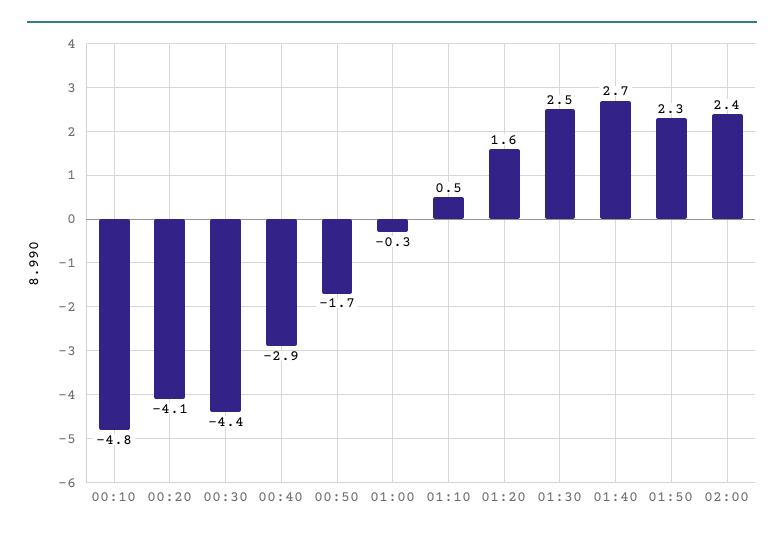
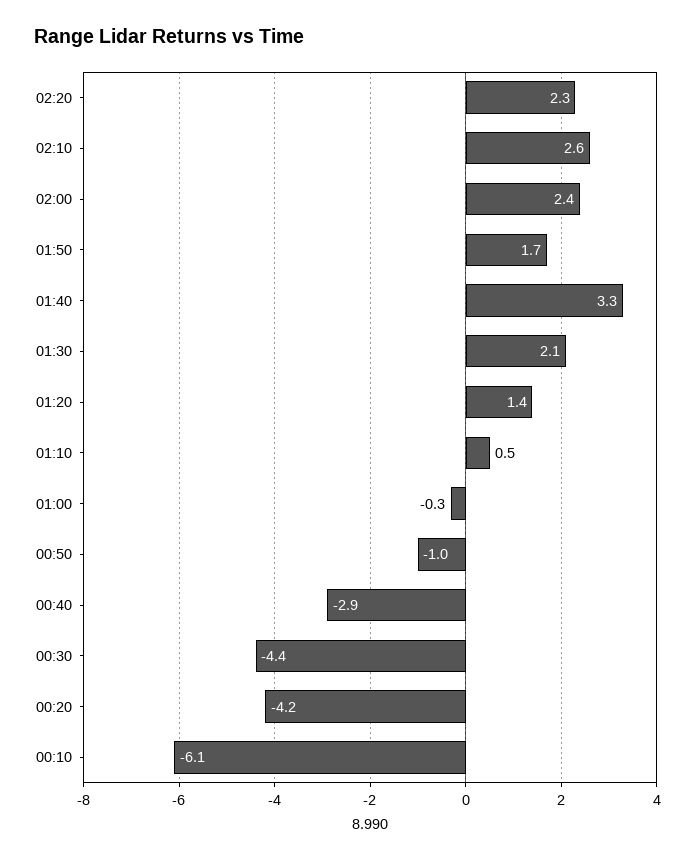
00:10: -4.8 -> -6.1
00:20: -4.1 -> -4.2
00:50: -1.7 -> -1
01:20: 1.6 -> 1.4
01:30: 2.5 -> 2.1
01:40: 2.7 -> 3.3
01:50: 2.3 -> 1.7
02:20: none -> 2.3
02:10: none -> 2.6

